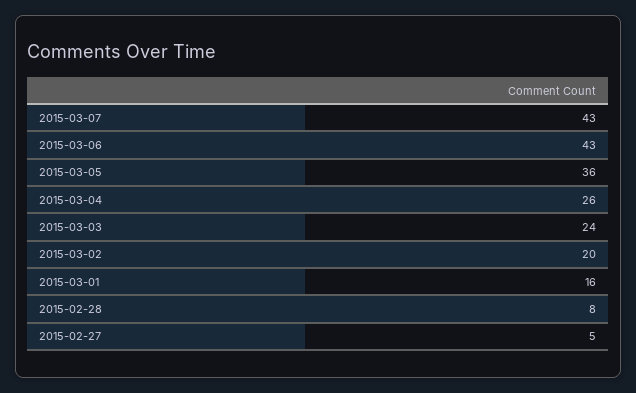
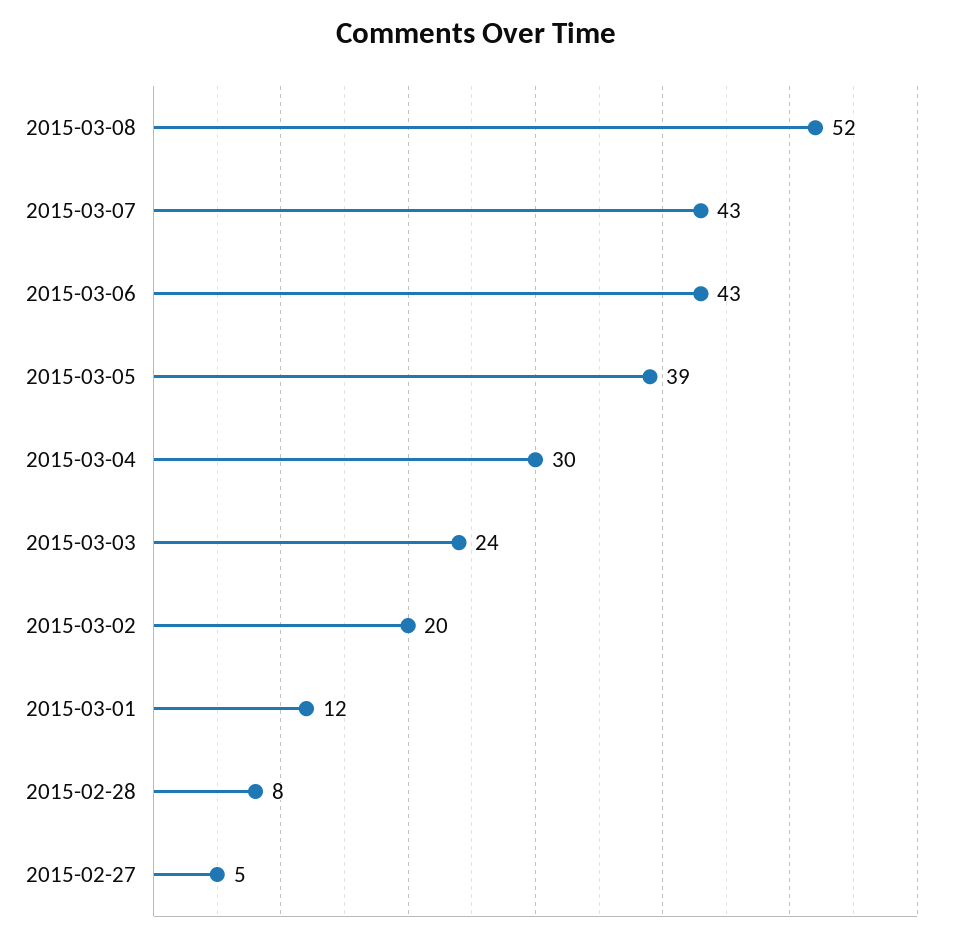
2015-03-05: 36 -> 39
2015-03-04: 26 -> 30
2015-03-01: 16 -> 12
2015-03-08: none -> 52

